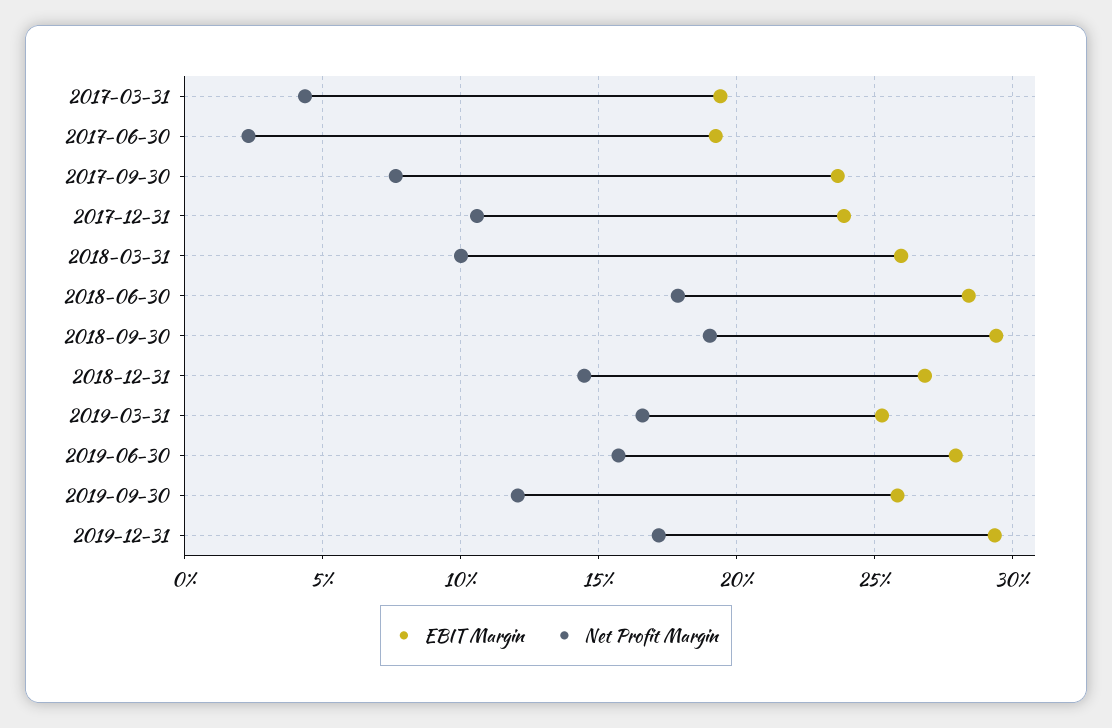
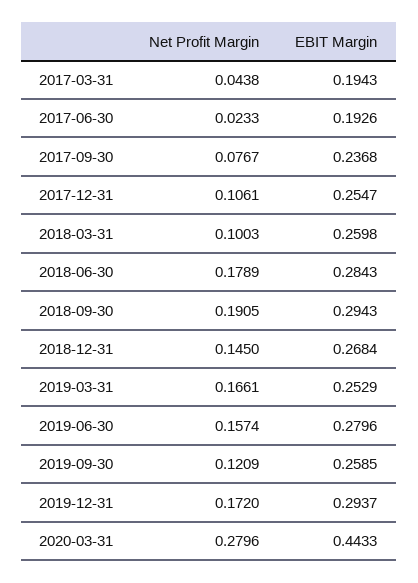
EBIT Margin, 2017-12-31: 0.24 -> 0.2547
Net Profit Margin, 2020-03-31: none -> 0.2796
EBIT Margin, 2020-03-31: none -> 0.4433

